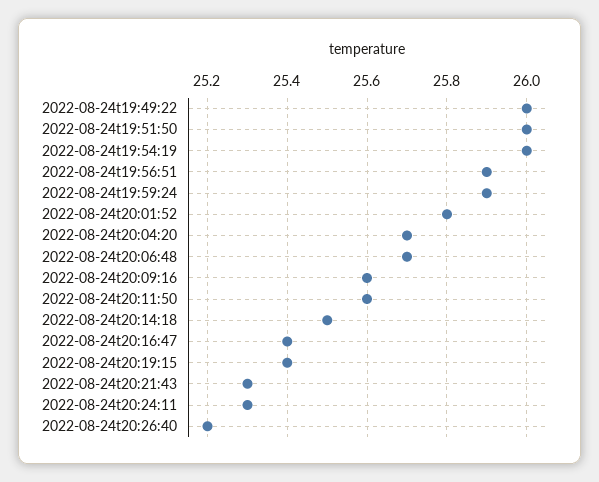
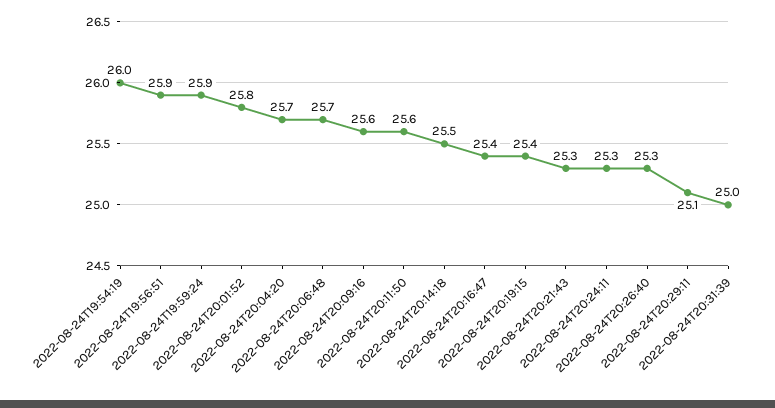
2022-08-24t19:49:22: 26 -> none
2022-08-24t19:51:50: 26 -> none
2022-08-24t20:26:40: 25.2 -> 25.3
2022-08-24T20:29:11: none -> 25.1
2022-08-24T20:31:39: none -> 25

